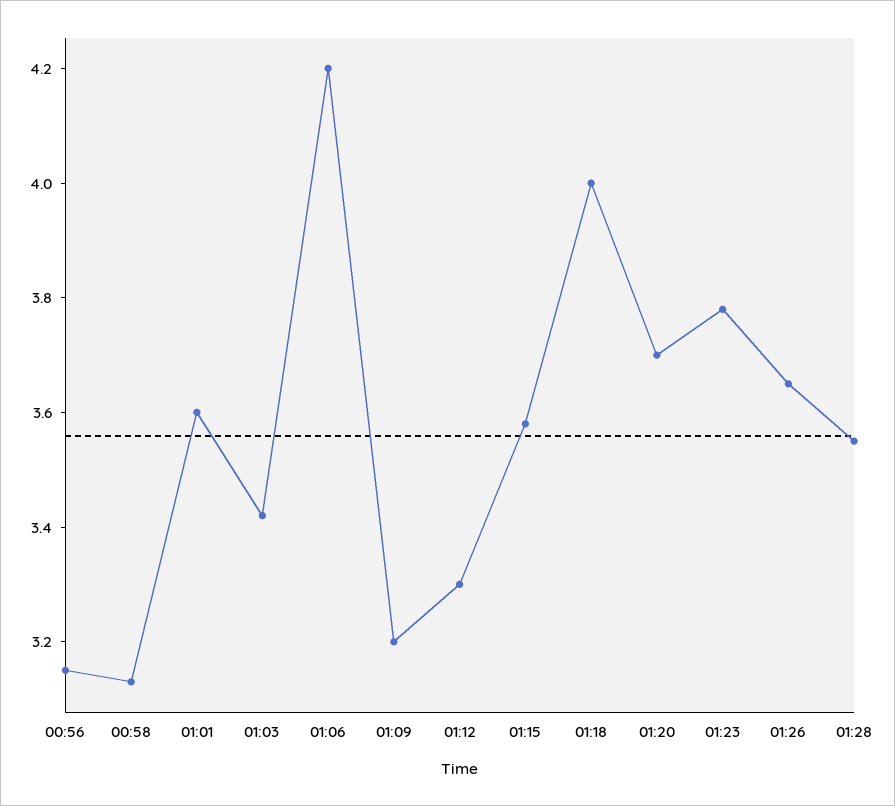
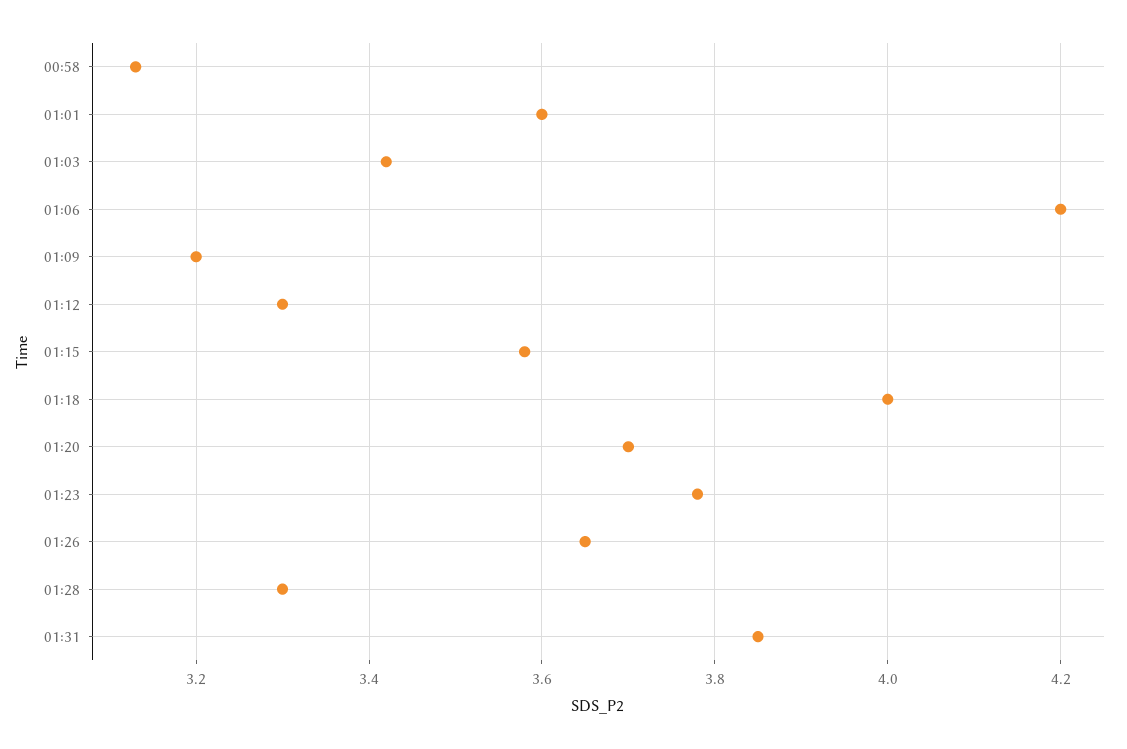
00:56: 3.15 -> none
01:28: 3.55 -> 3.3
01:31: none -> 3.85

